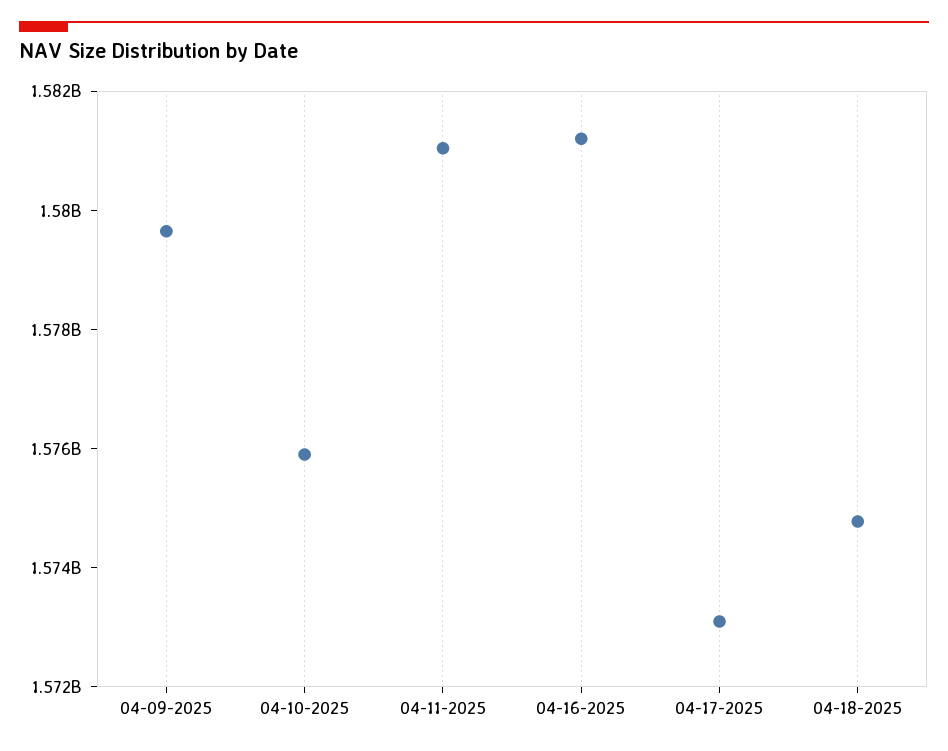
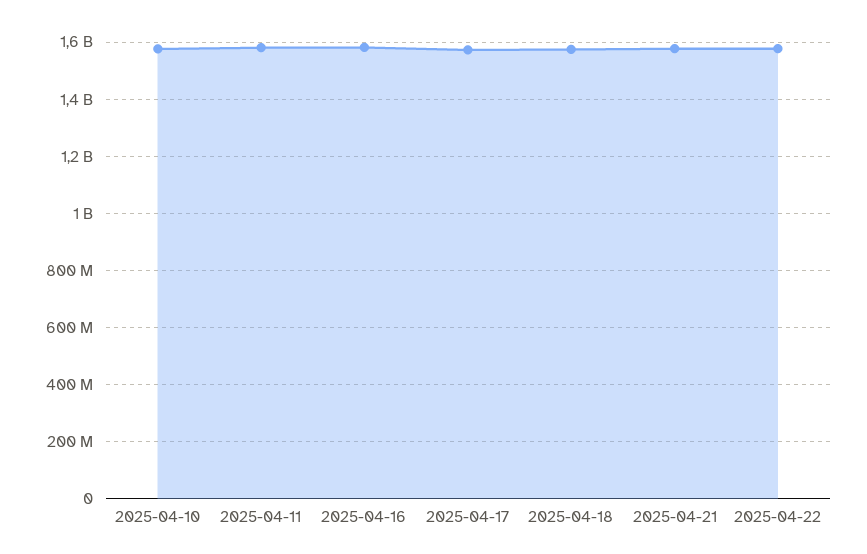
04-09-2025: 1579500000 -> none
2025-04-21: none -> 1575000000
2025-04-22: none -> 1575000000

